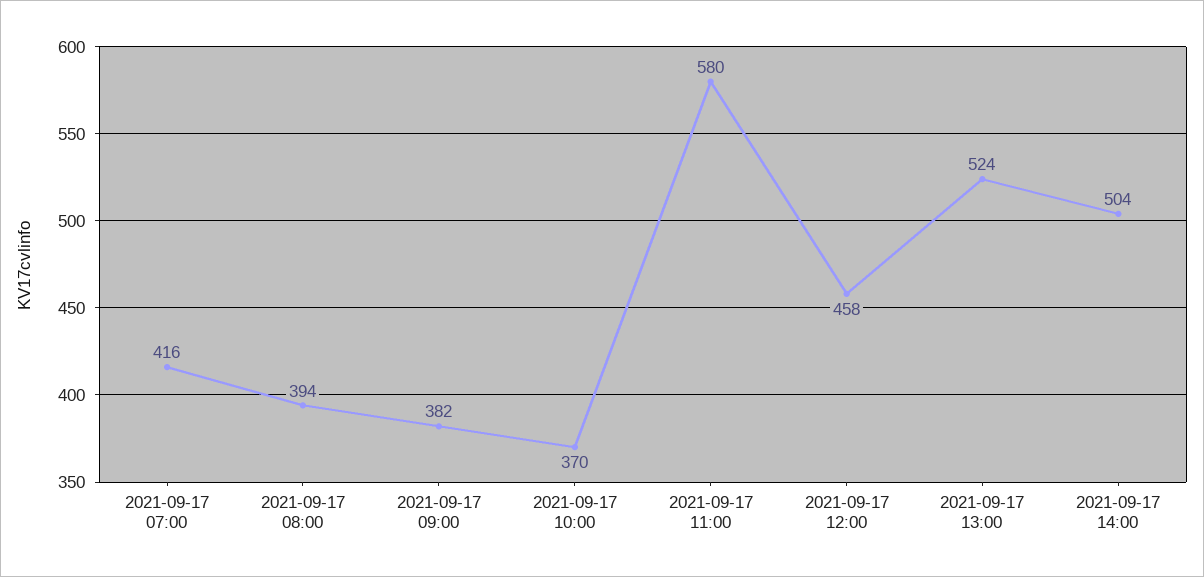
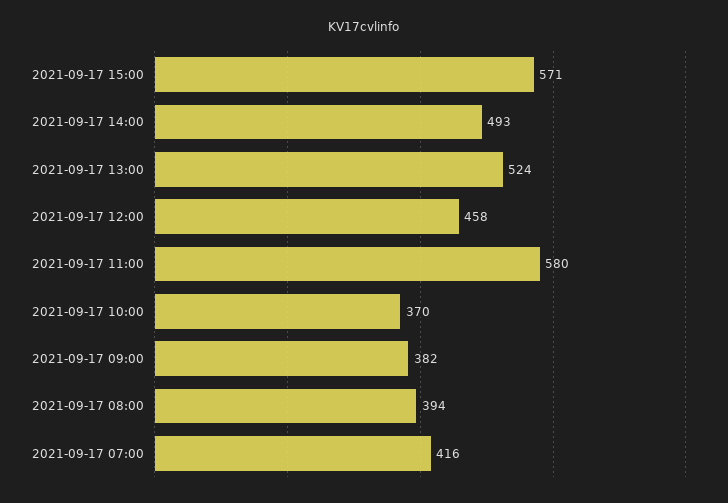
2021-09-17 14:00: 504 -> 493
2021-09-17 15:00: none -> 571

